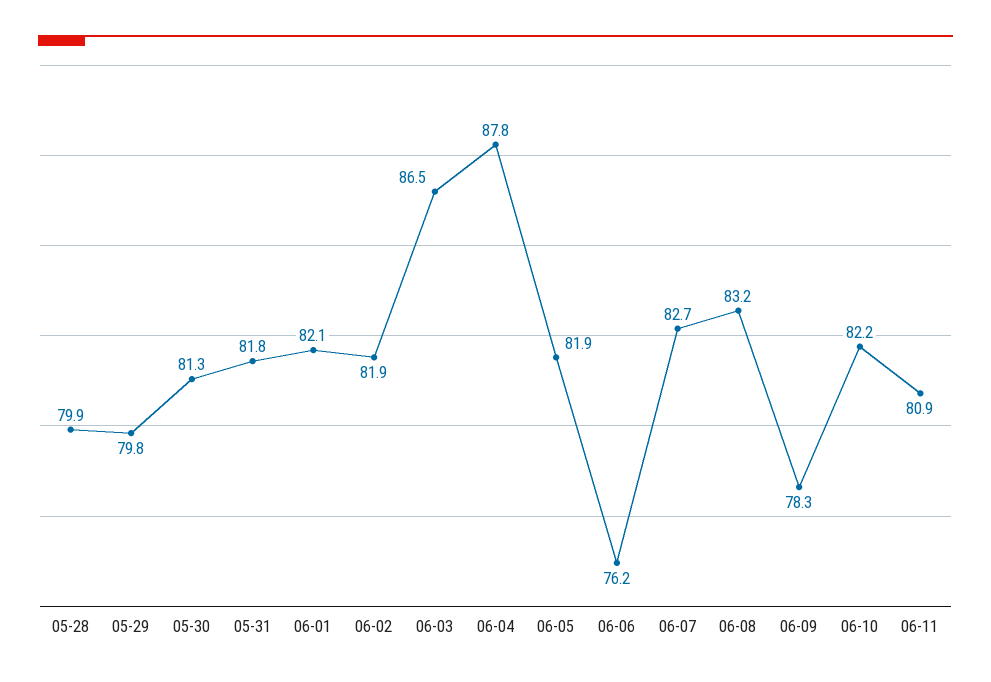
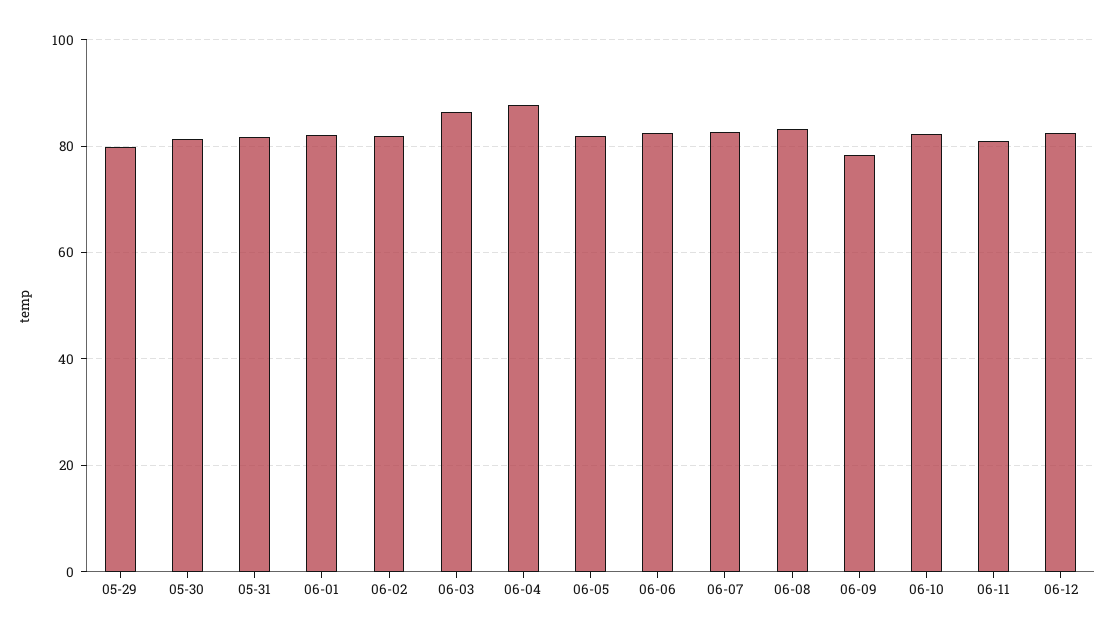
05-28: 79.9 -> none
06-06: 76.2 -> 82
06-12: none -> 82

